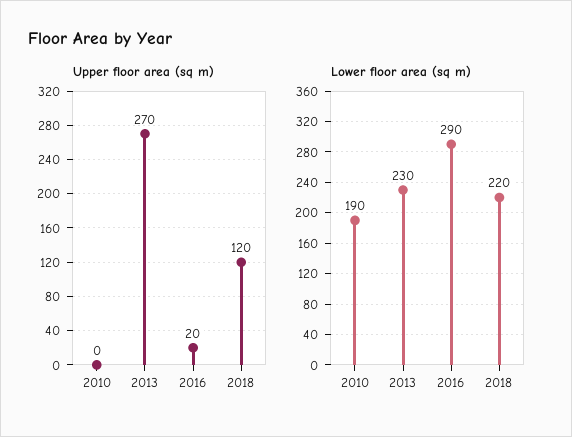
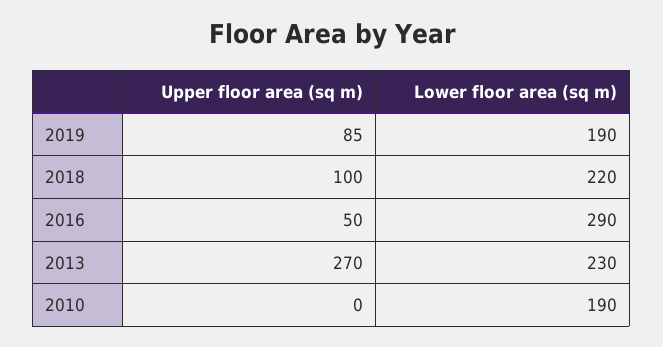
Upper floor area (sq m), 2016: 20 -> 50
Upper floor area (sq m), 2018: 120 -> 100
Upper floor area (sq m), 2019: none -> 85
Lower floor area (sq m), 2019: none -> 190

